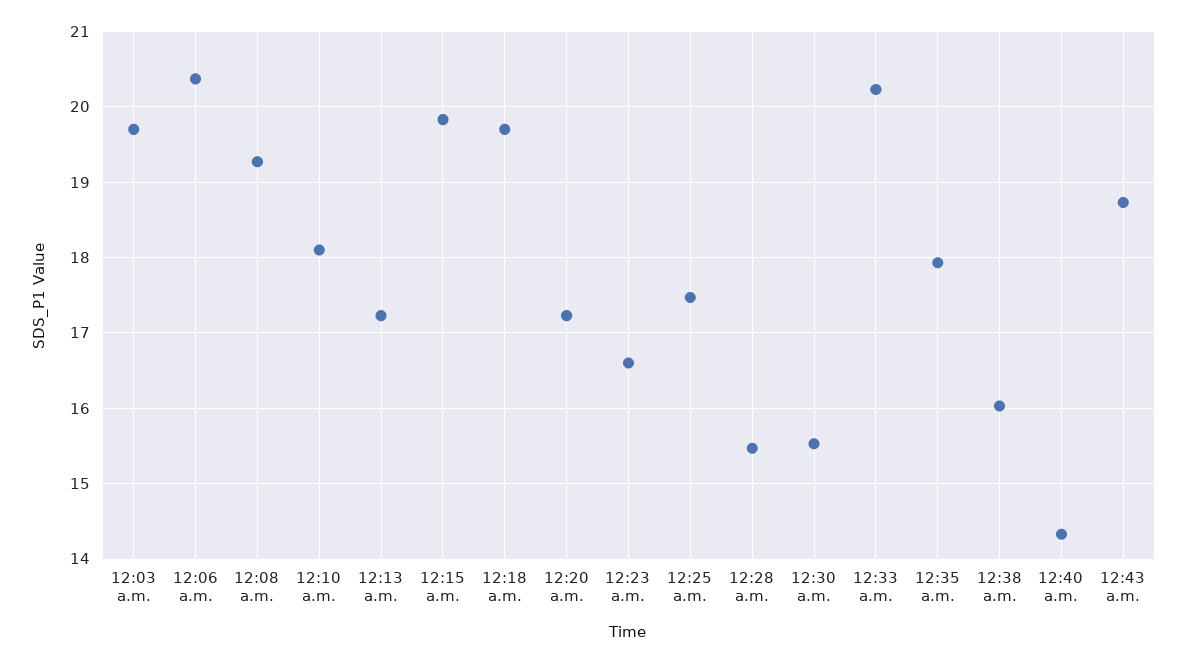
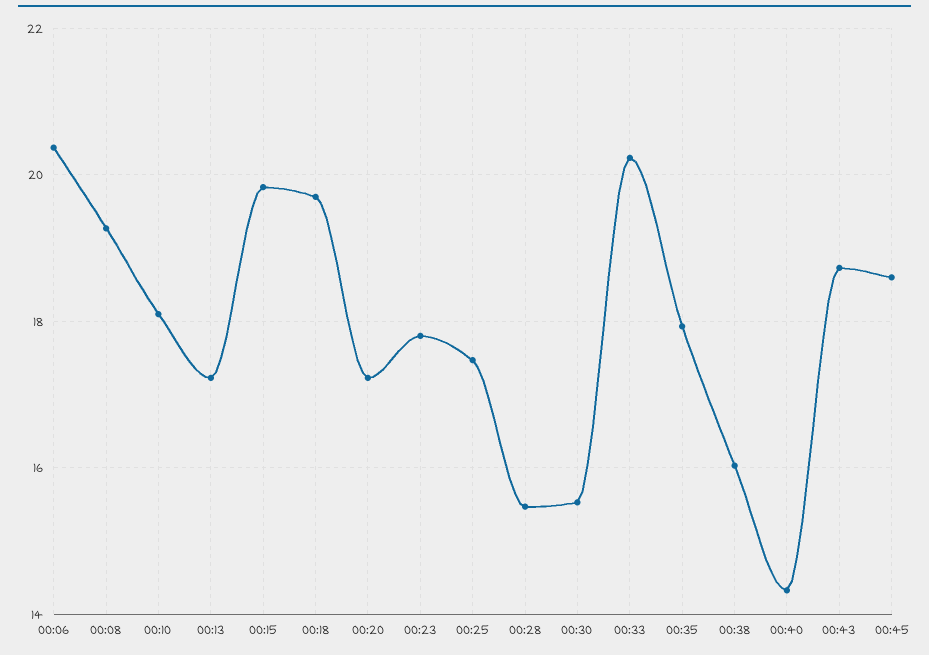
12:03 a.m.: 19.7 -> none
12:23 a.m.: 16.6 -> 17.8
00:45: none -> 18.6

